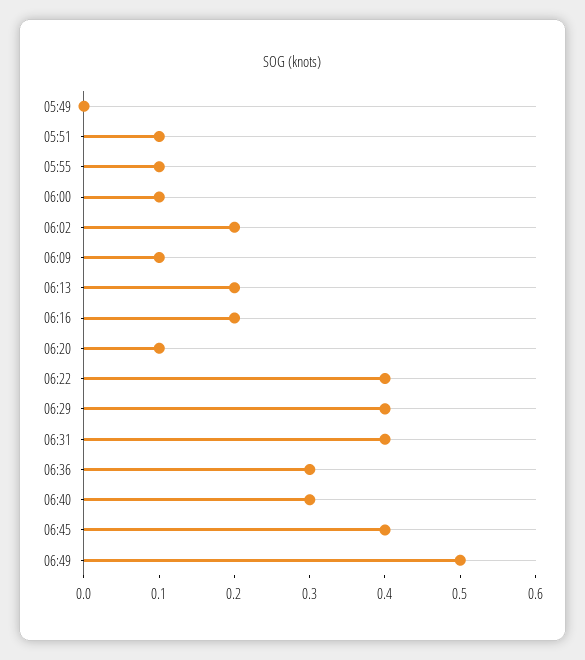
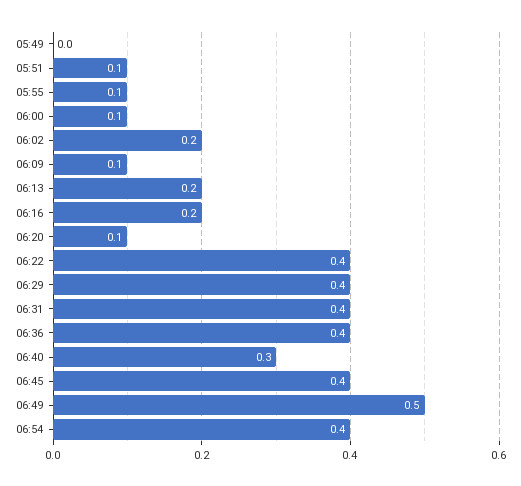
06:36: 0.3 -> 0.4
06:54: none -> 0.4

